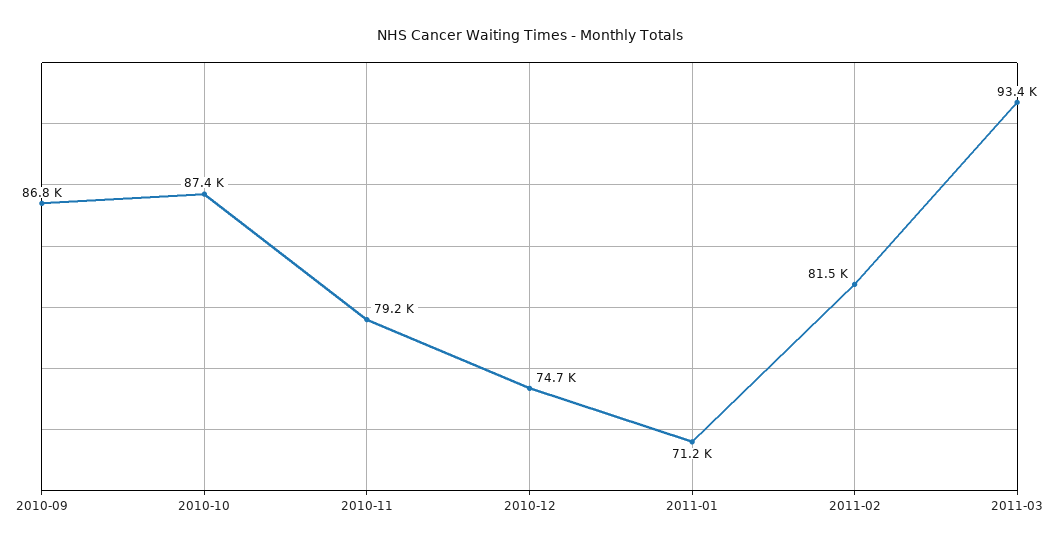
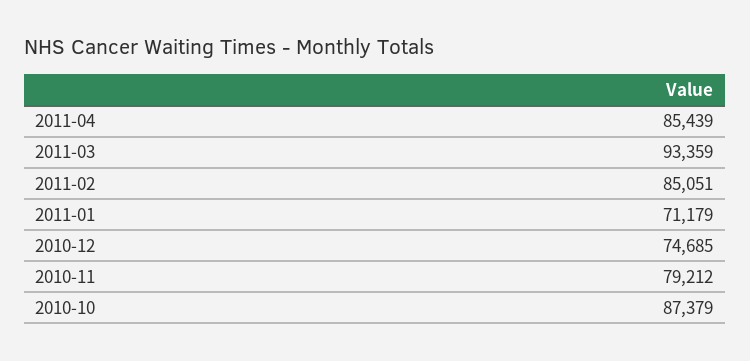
2010-09: 86800 -> none
2011-02: 81500 -> 85051
2011-04: none -> 85439

